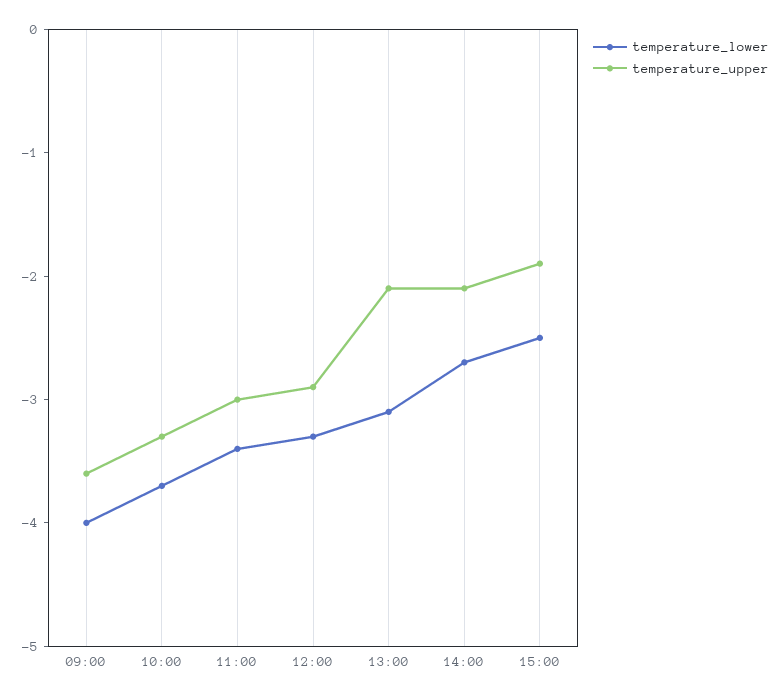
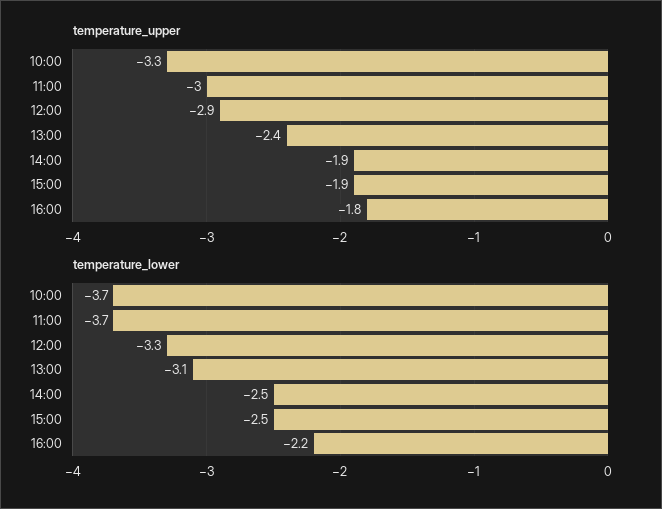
temperature_lower, 09:00: -4 -> none
temperature_upper, 09:00: -3.6 -> none
temperature_lower, 11:00: -3.4 -> -3.7
temperature_upper, 13:00: -2.1 -> -2.4
temperature_lower, 14:00: -2.7 -> -2.5
temperature_upper, 14:00: -2.1 -> -1.9
temperature_upper, 16:00: none -> -1.8
temperature_lower, 16:00: none -> -2.2

